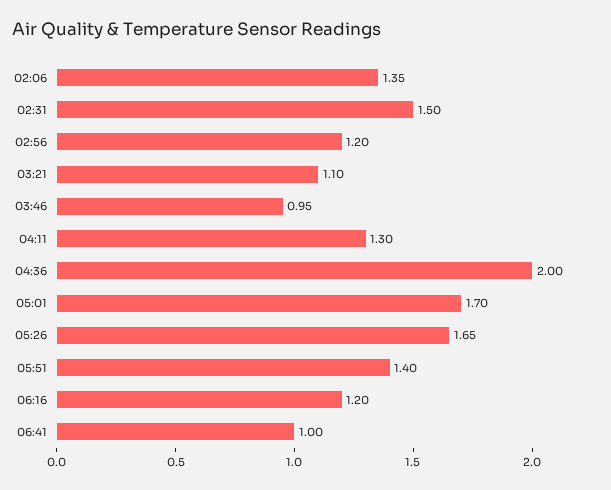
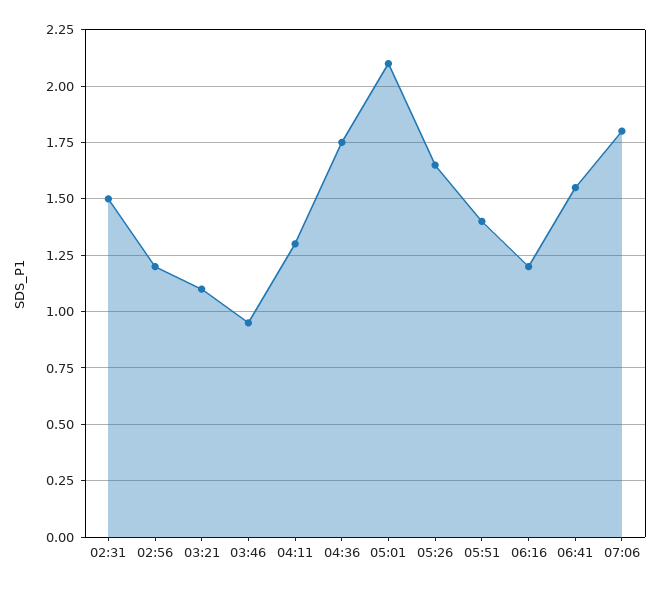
02:06: 1.35 -> none
04:36: 2 -> 1.75
05:01: 1.7 -> 2.1
06:41: 1 -> 1.55
07:06: none -> 1.8

